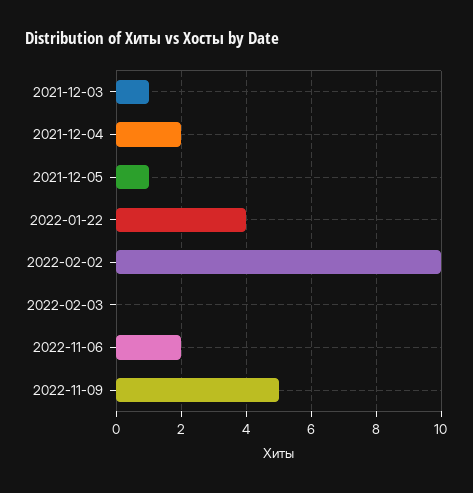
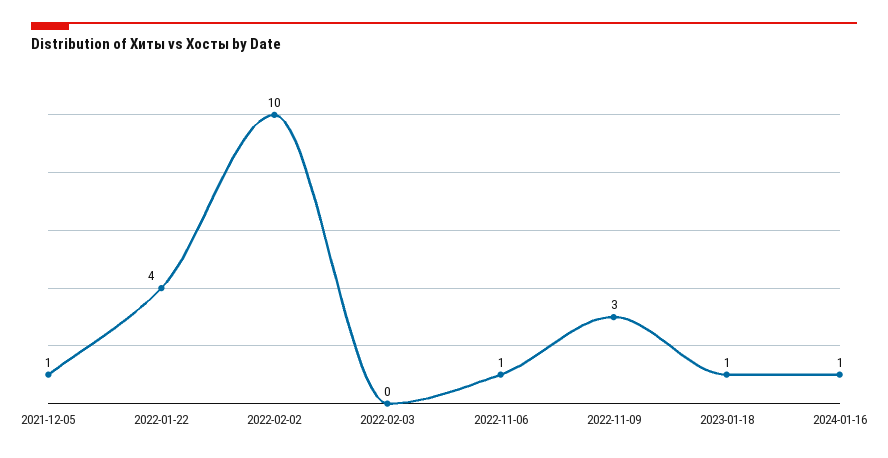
2021-12-03: 1 -> none
2021-12-04: 2 -> none
2022-11-06: 2 -> 1
2022-11-09: 5 -> 3
2023-01-18: none -> 1
2024-01-16: none -> 1

